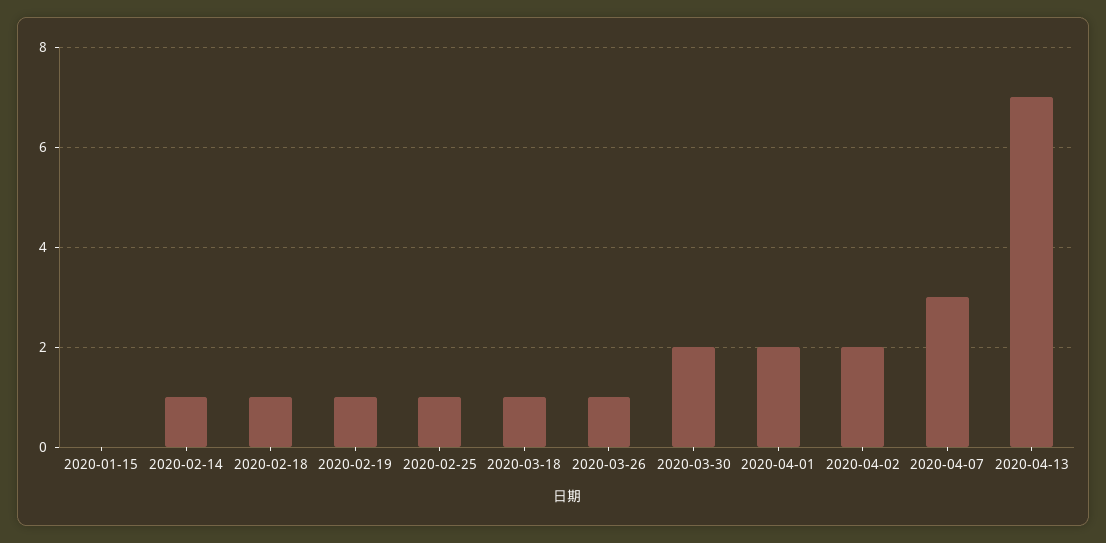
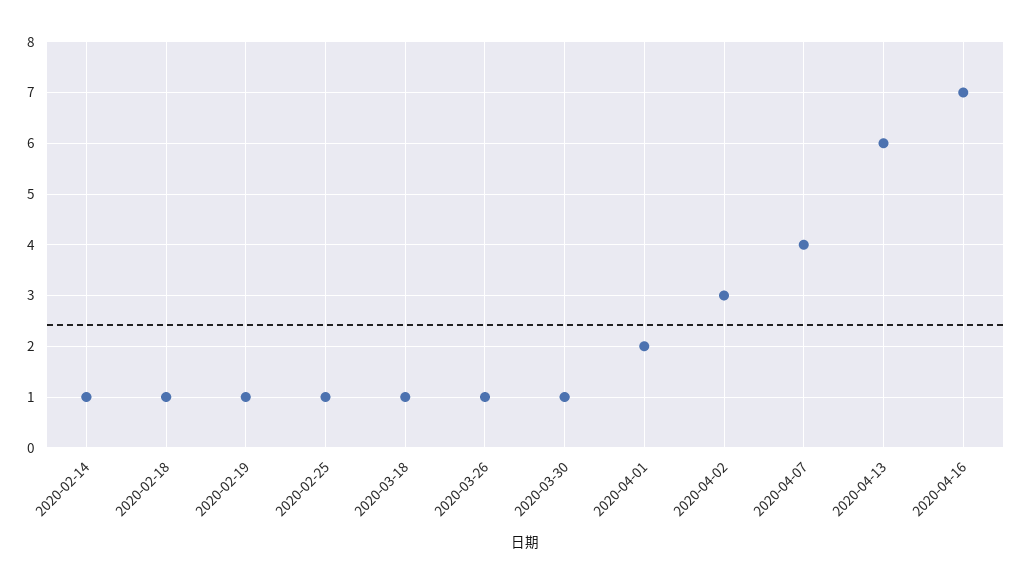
2020-01-15: 0 -> none
2020-03-30: 2 -> 1
2020-04-02: 2 -> 3
2020-04-07: 3 -> 4
2020-04-13: 7 -> 6
2020-04-16: none -> 7

